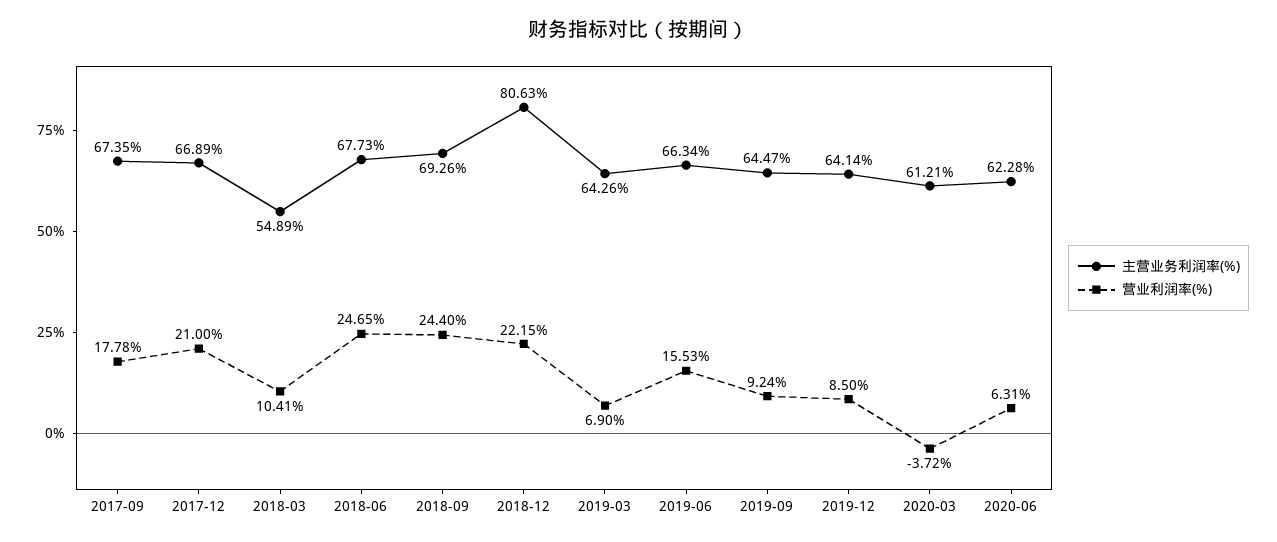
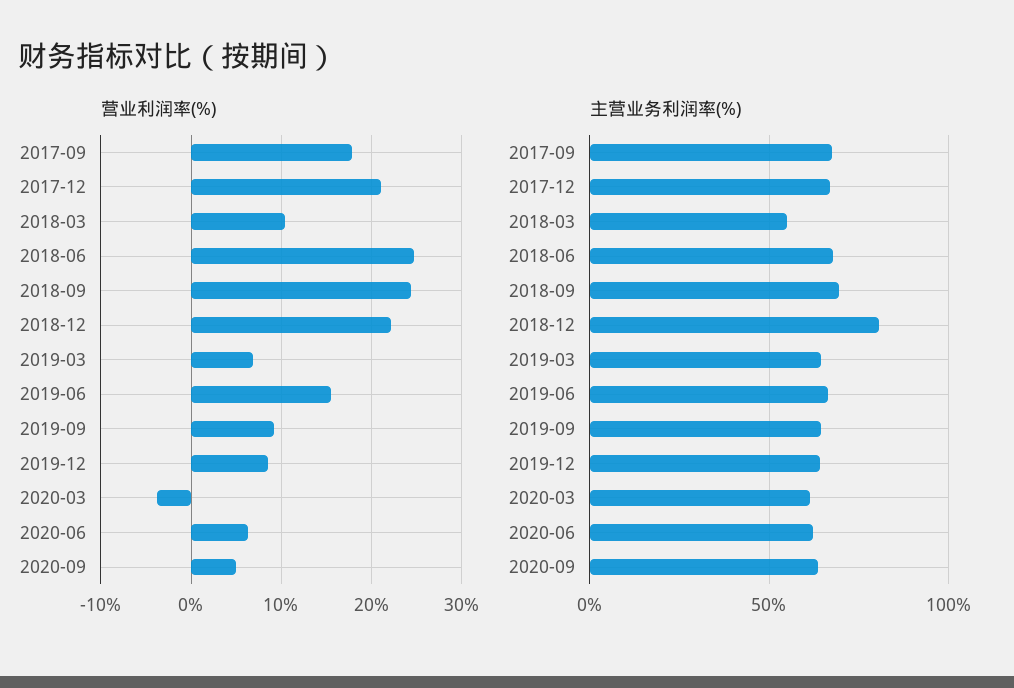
营业利润率(%), 2020-09: none -> 5
主营业务利润率(%), 2020-09: none -> 65

